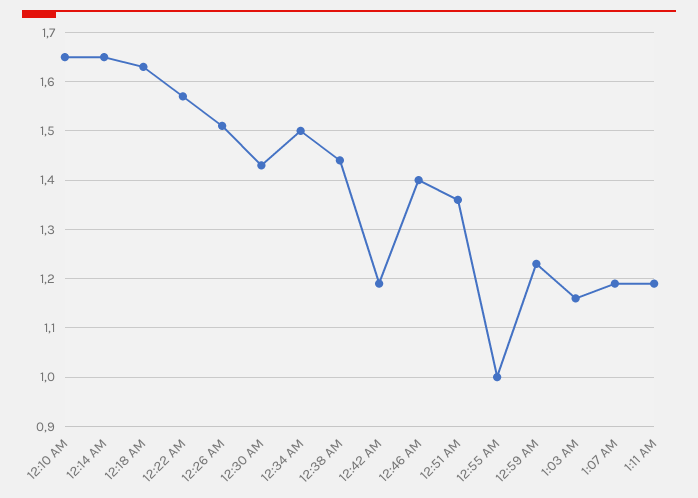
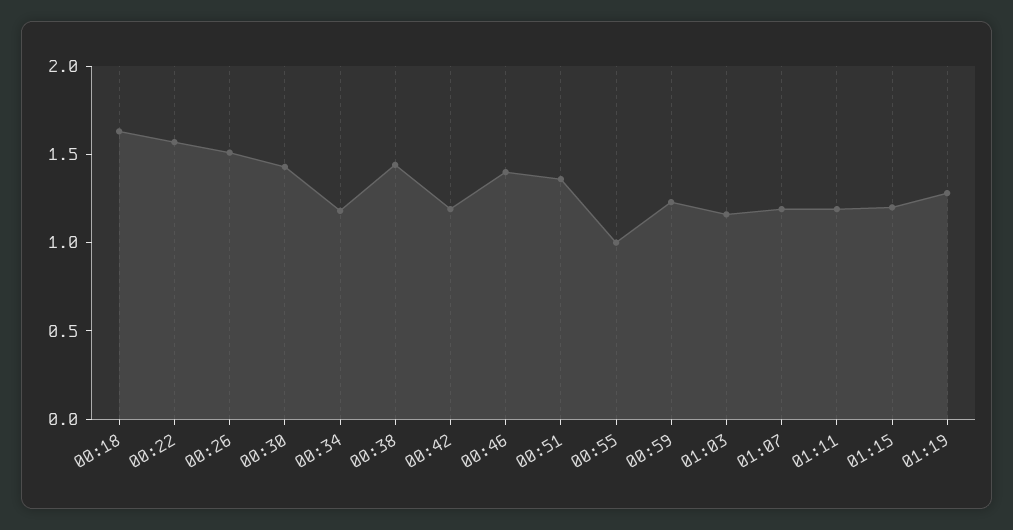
12:10 AM: 1.65 -> none
12:14 AM: 1.65 -> none
12:34 AM: 1.5 -> 1.2
01:15: none -> 1.2
01:19: none -> 1.3

